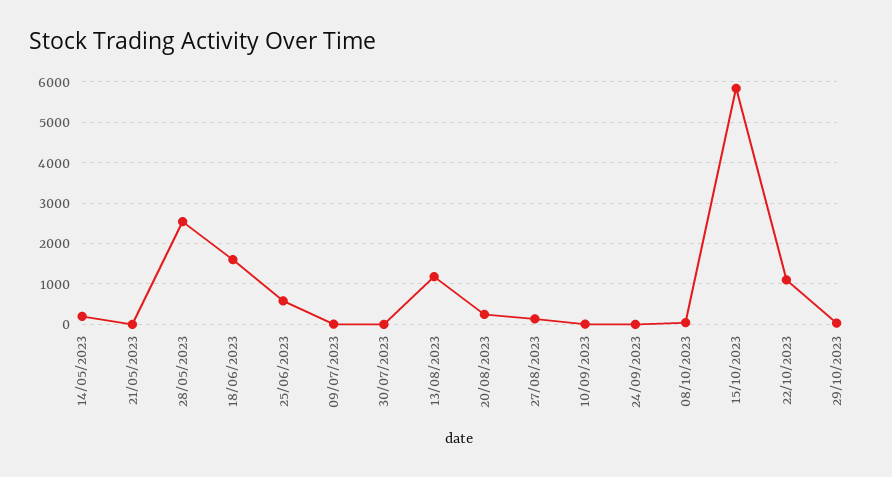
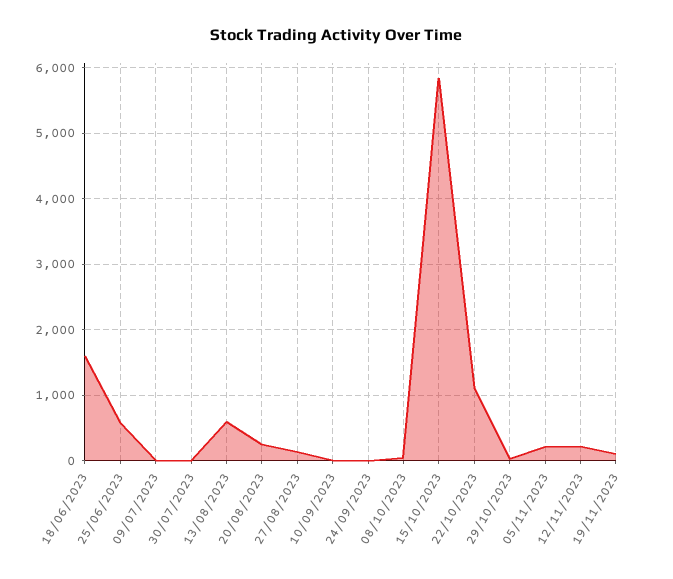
14/05/2023: 200 -> none
21/05/2023: 0 -> none
28/05/2023: 2600 -> none
13/08/2023: 1200 -> 600
05/11/2023: none -> 200
12/11/2023: none -> 200
19/11/2023: none -> 100

